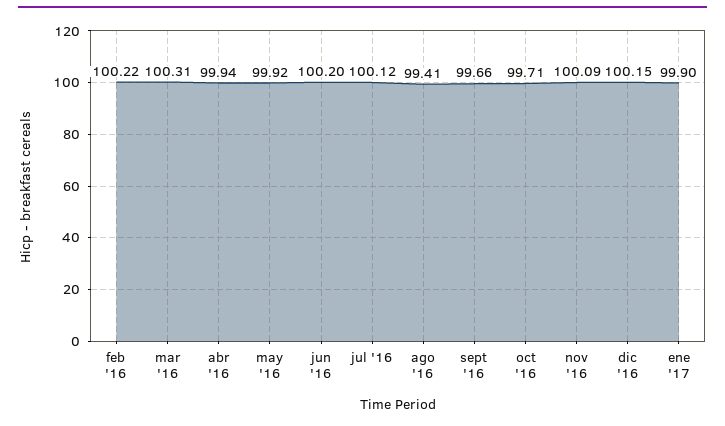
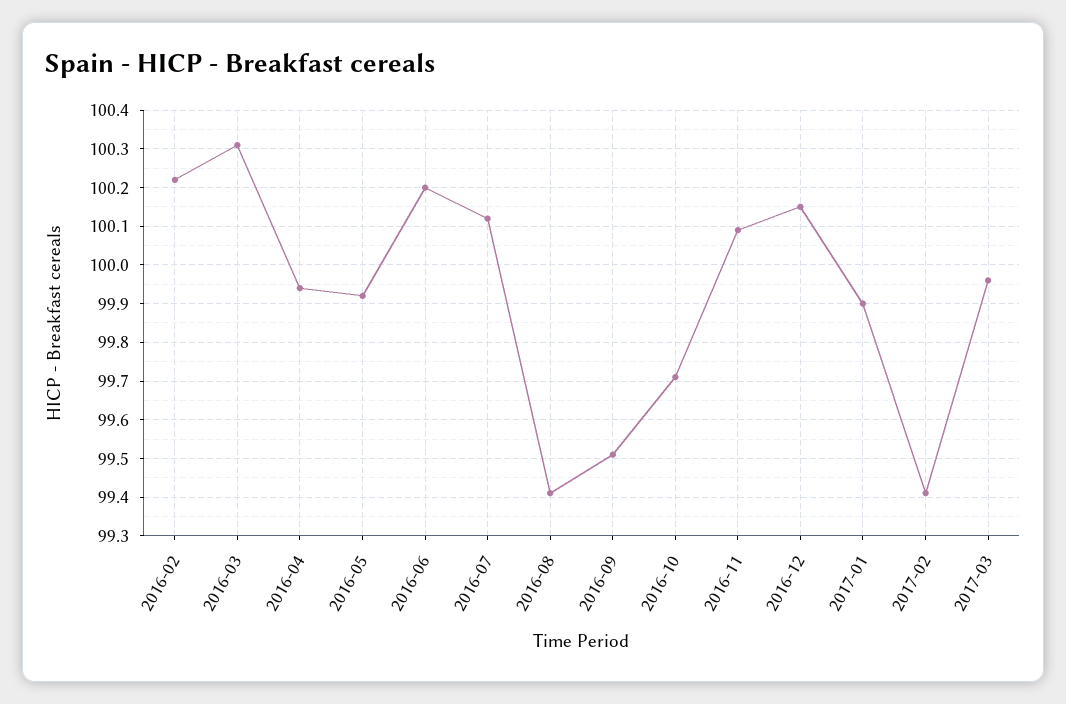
sept '16: 99.66 -> 99.5
2017-02: none -> 99.4
2017-03: none -> 99.95

